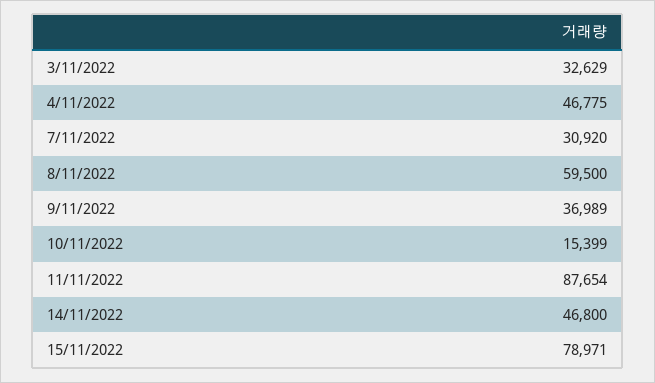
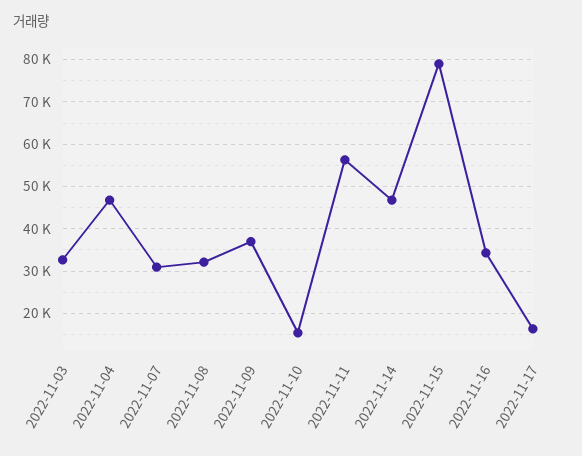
8/11/2022: 59500 -> 32000
11/11/2022: 87654 -> 56000
2022-11-16: none -> 34000
2022-11-17: none -> 16000

